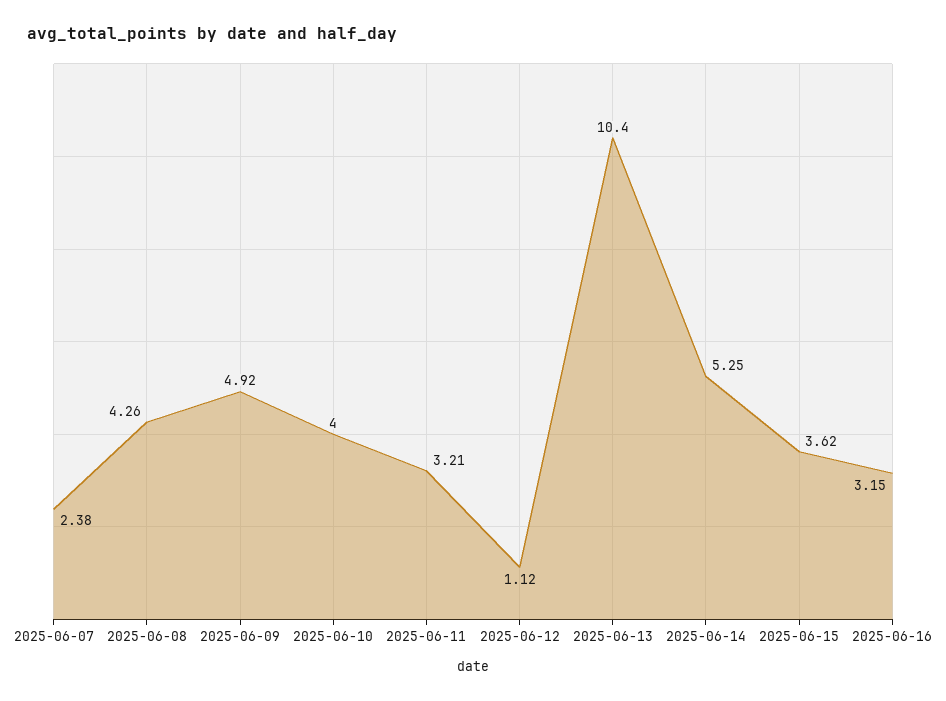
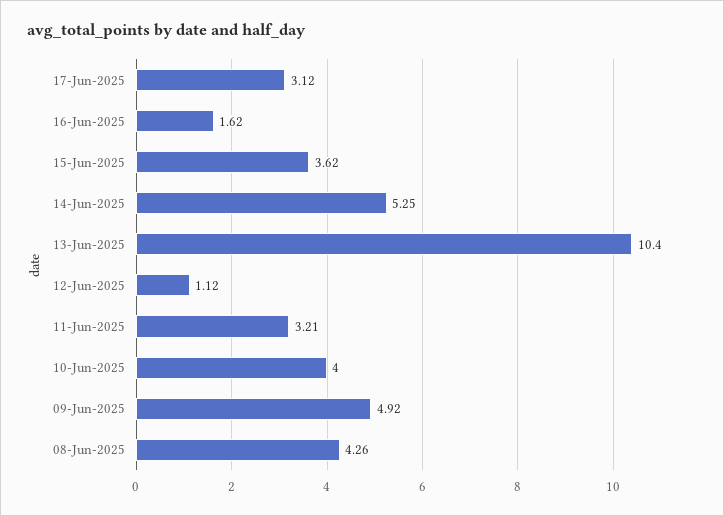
2025-06-07: 2.38 -> none
2025-06-16: 3.15 -> 1.62
17-Jun-2025: none -> 3.12

